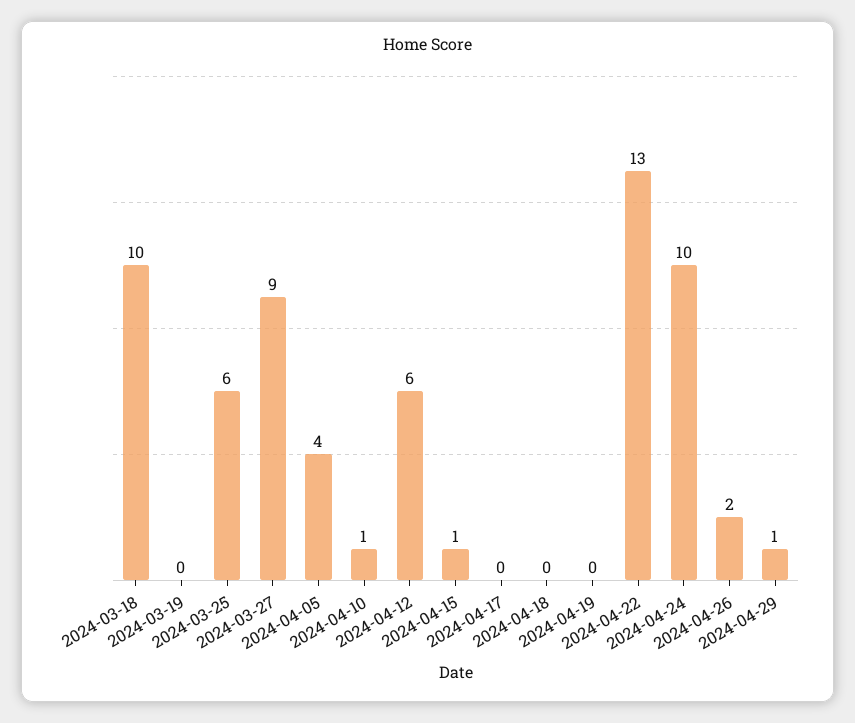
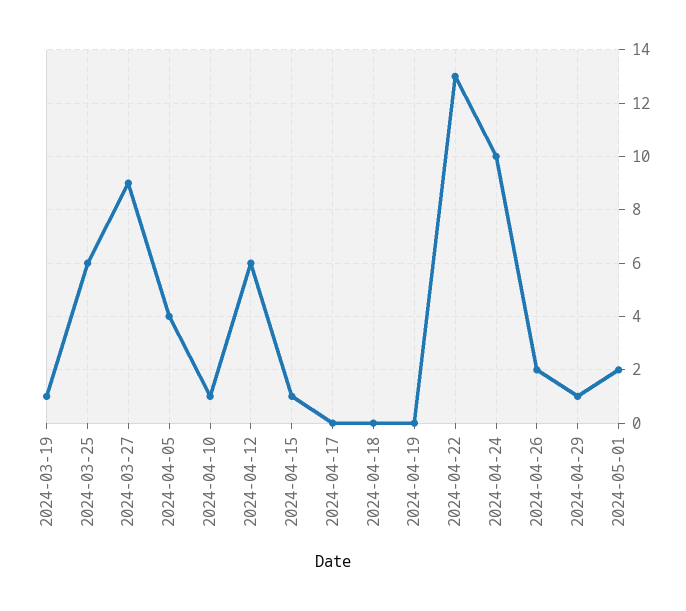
2024-03-18: 10 -> none
2024-03-19: 0 -> 1
2024-05-01: none -> 2

